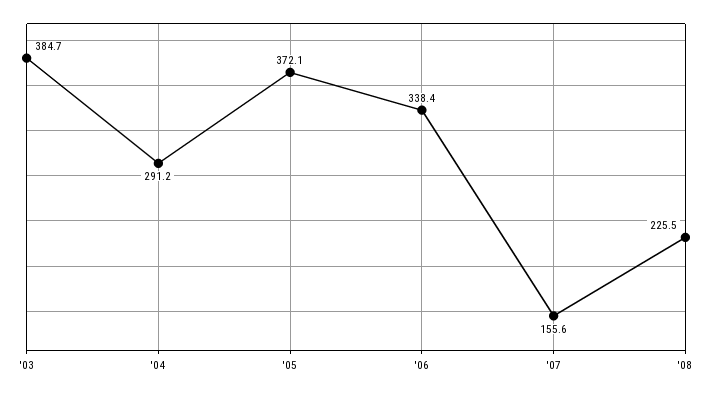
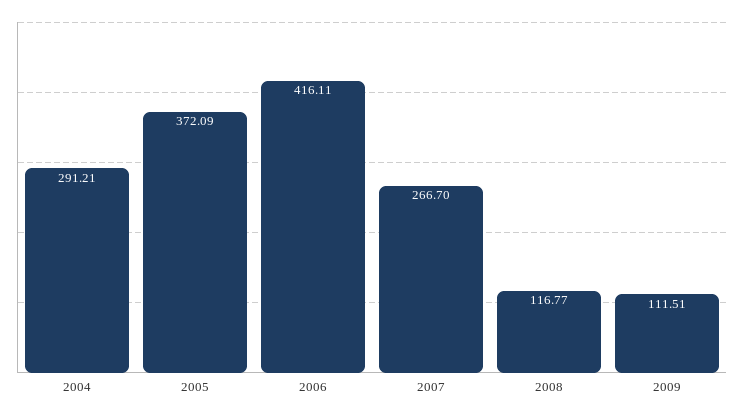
'03: 384.7 -> none
'06: 338.4 -> 416.11
'07: 155.6 -> 266.7
'08: 225.5 -> 116.77
2009: none -> 111.51

